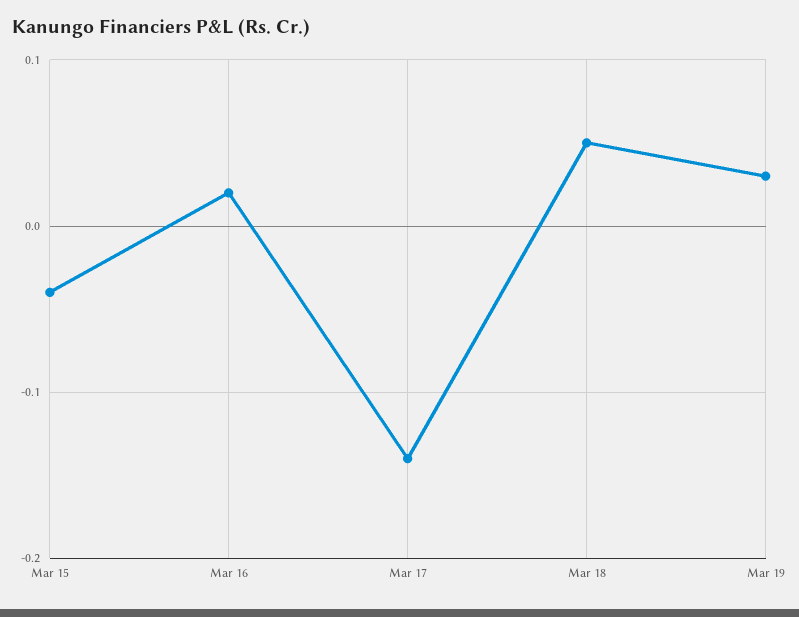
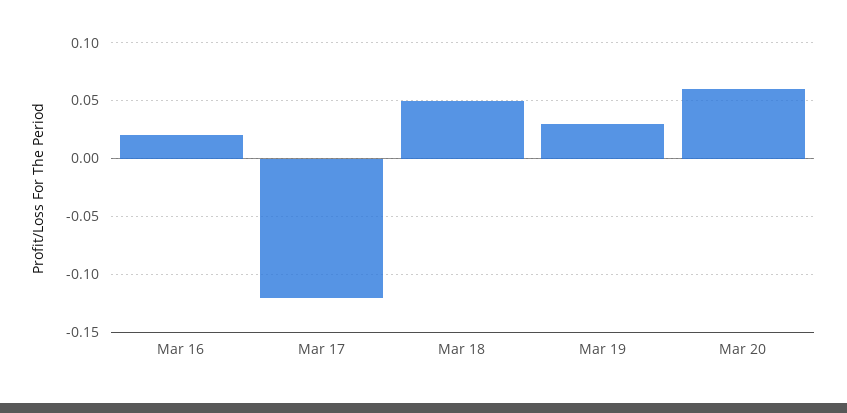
Mar 15: -0.04 -> none
Mar 17: -0.14 -> -0.12
Mar 20: none -> 0.06

